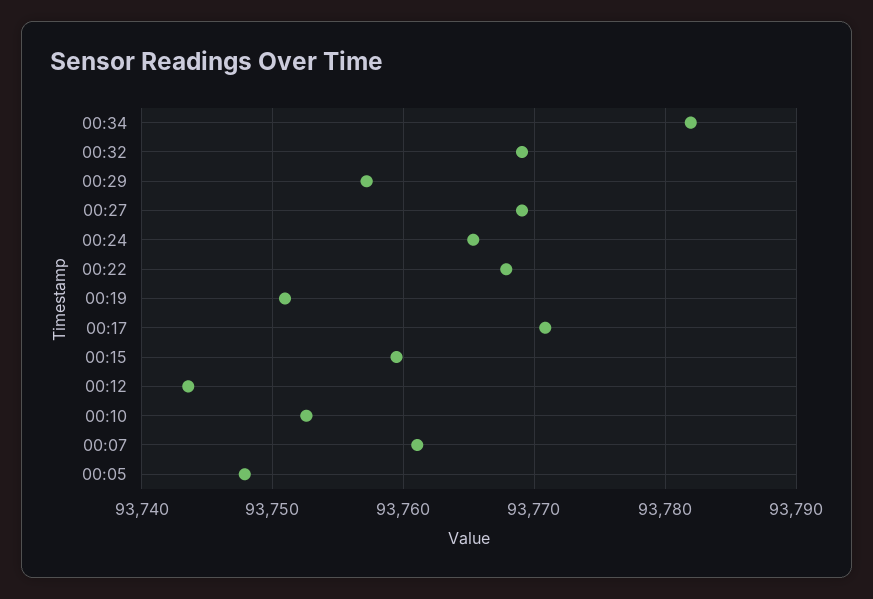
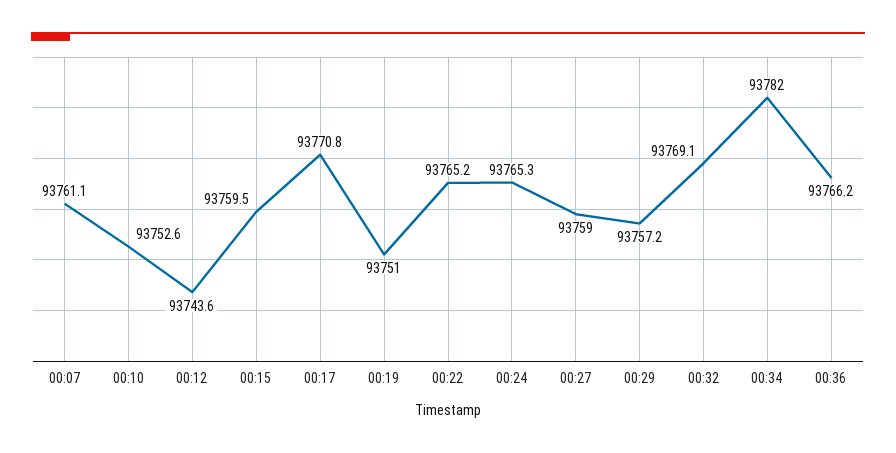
00:27: 93769 -> 93759
00:22: 93768 -> 93765.2
00:05: 93748 -> none
00:36: none -> 93766.2

